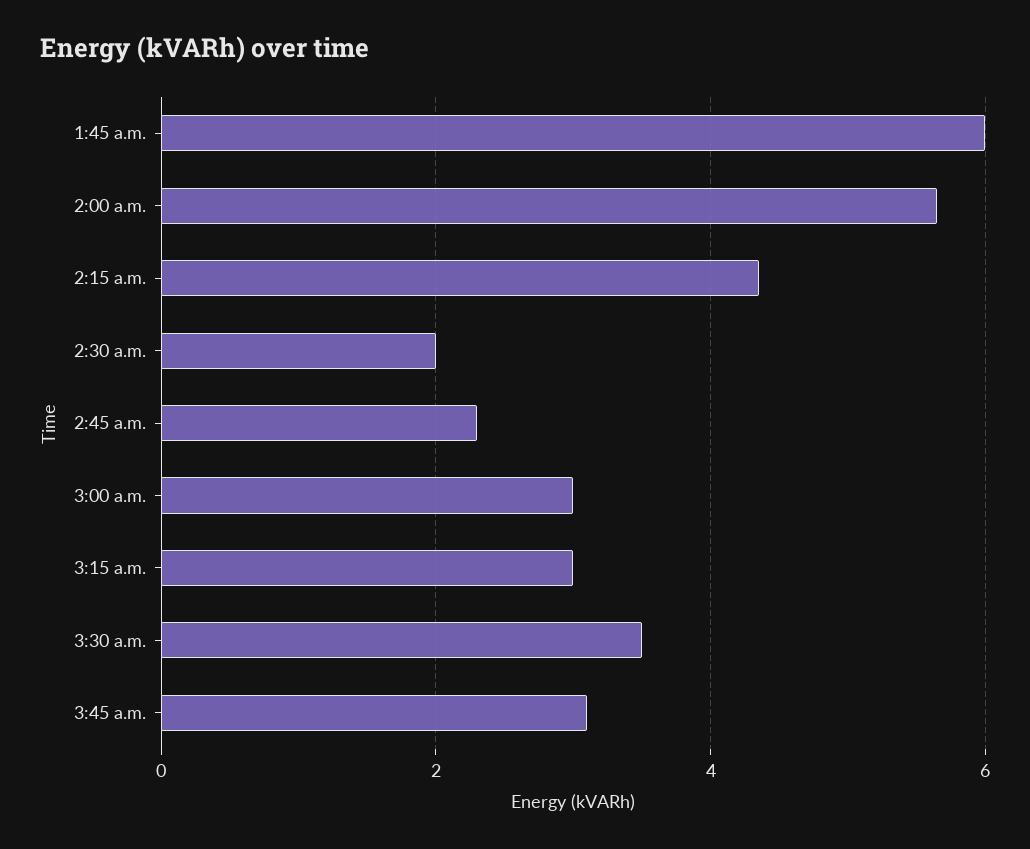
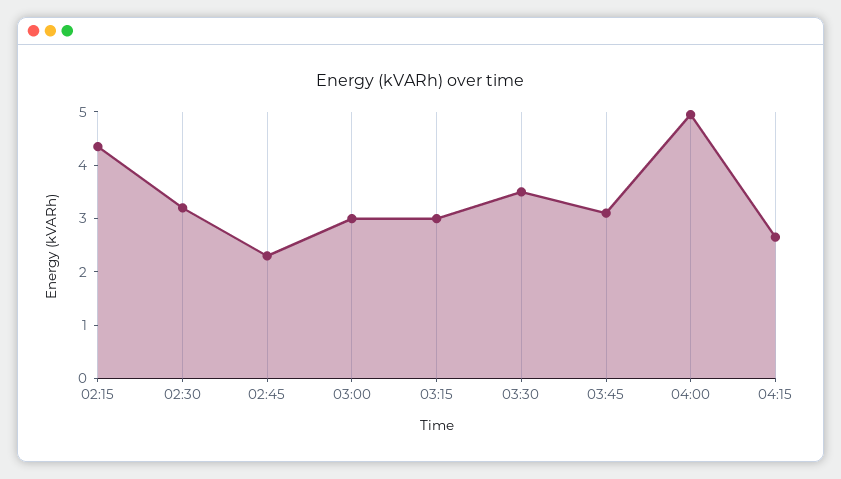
1:45 a.m.: 6 -> none
2:00 a.m.: 5.6 -> none
2:30 a.m.: 2 -> 3.2
04:00: none -> 5
04:15: none -> 2.6

